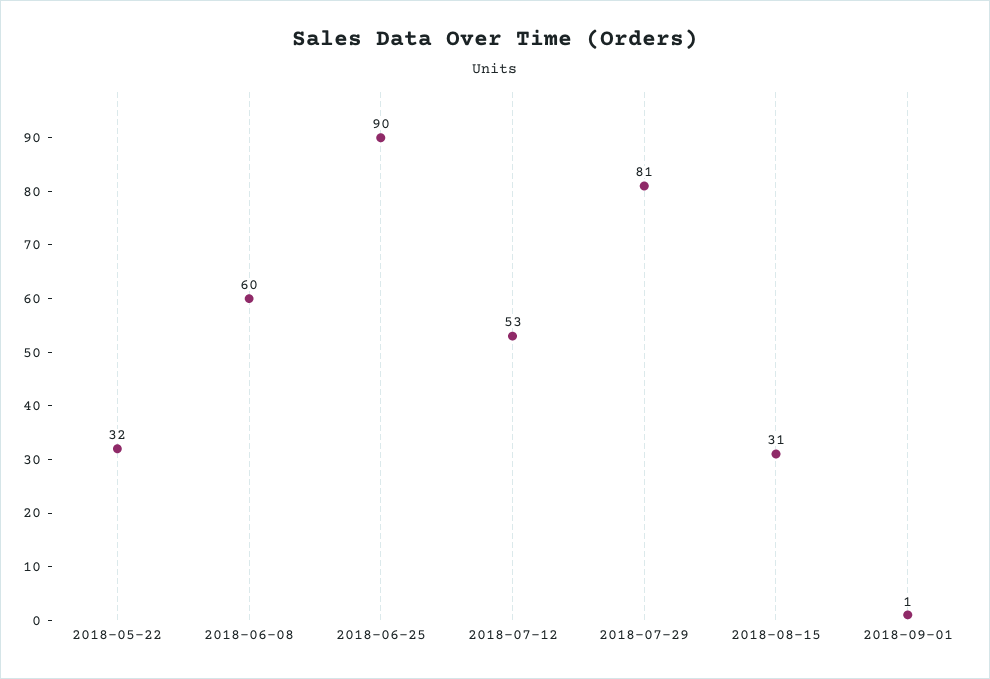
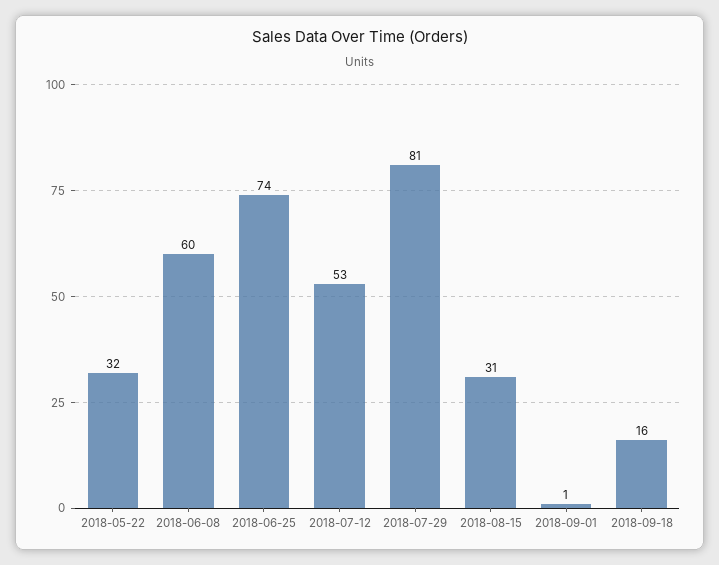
2018-06-25: 90 -> 74
2018-09-18: none -> 16

